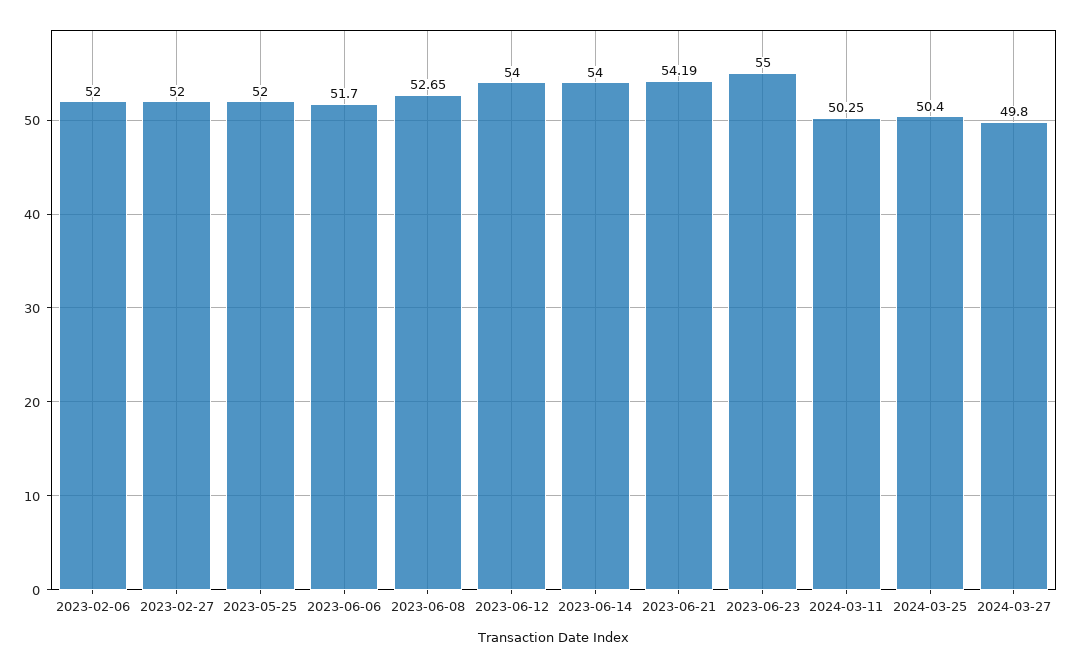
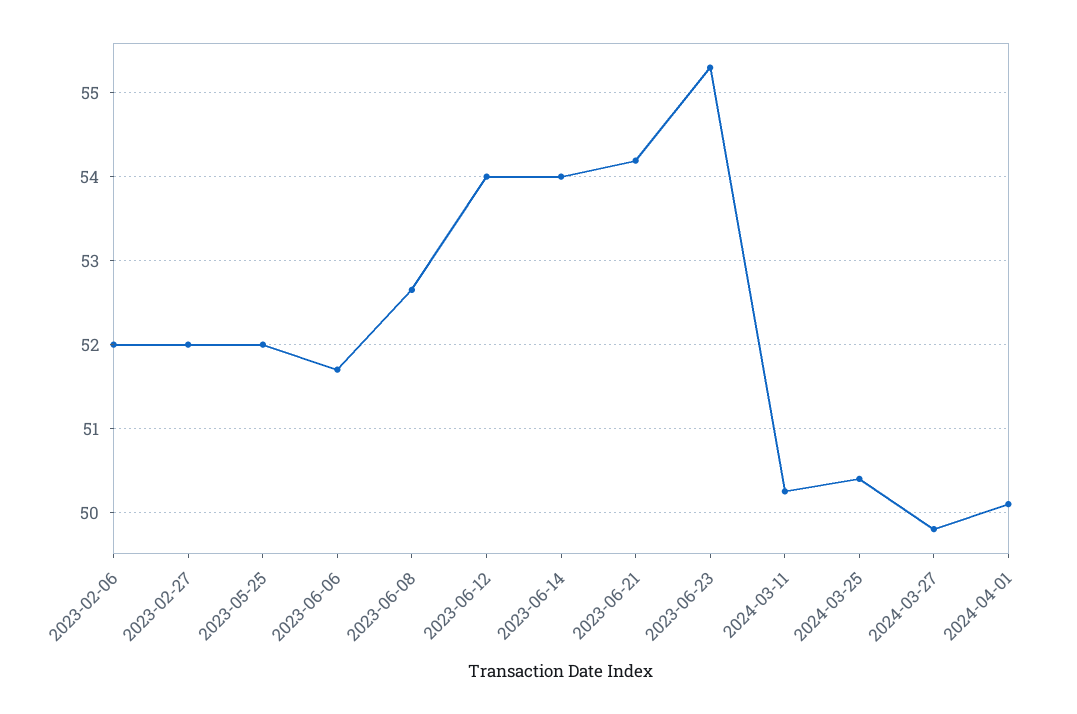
2023-06-23: 55 -> 55.3
2024-04-01: none -> 50.1

